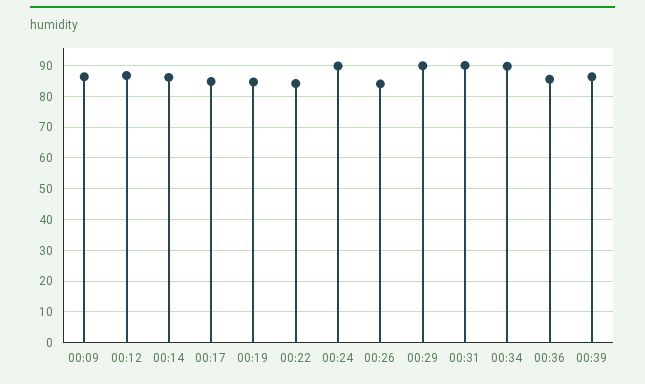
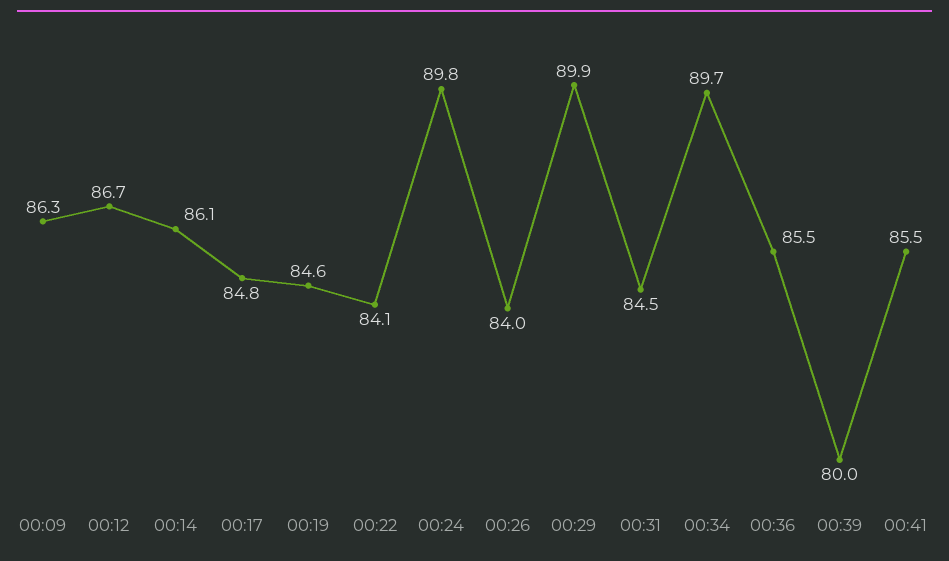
00:31: 90 -> 84.5
00:39: 86 -> 80
00:41: none -> 85.5

